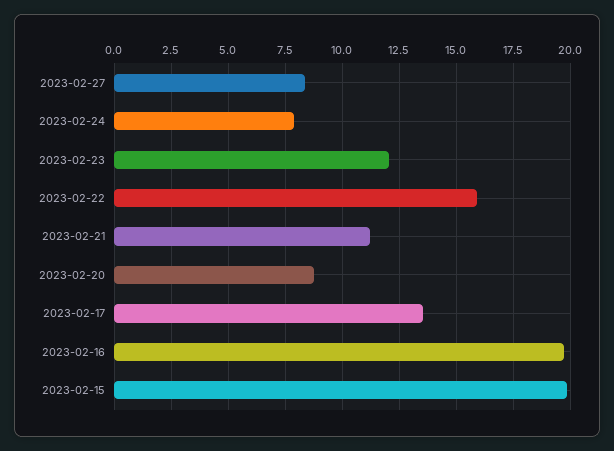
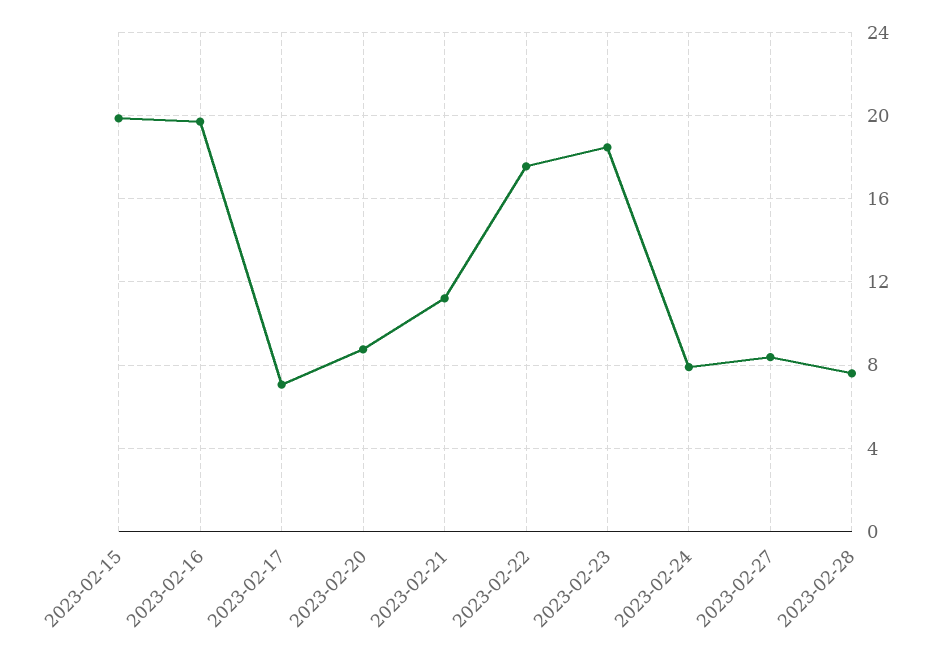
2023-02-23: 12 -> 18.5
2023-02-22: 16 -> 17.5
2023-02-17: 13.5 -> 7
2023-02-28: none -> 7.5

